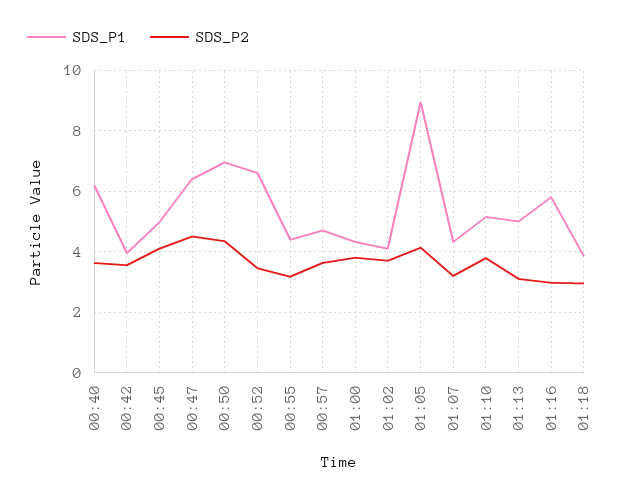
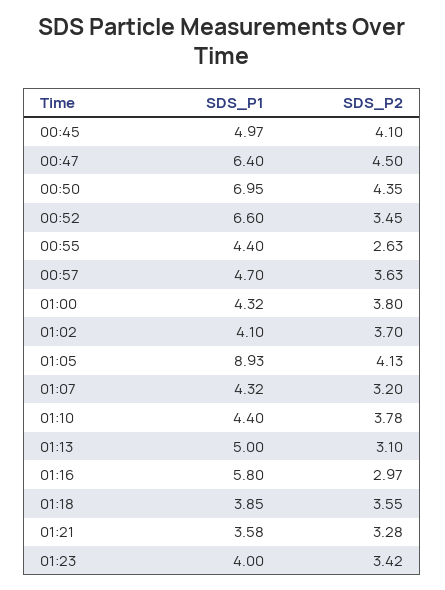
SDS_P1, 00:40: 6.2 -> none
SDS_P2, 00:40: 3.6 -> none
SDS_P1, 00:42: 4 -> none
SDS_P2, 00:42: 3.6 -> none
SDS_P2, 00:55: 3.2 -> 2.63
SDS_P1, 01:10: 5.2 -> 4.4
SDS_P2, 01:18: 3 -> 3.55
SDS_P1, 01:21: none -> 3.58
SDS_P2, 01:21: none -> 3.28
SDS_P1, 01:23: none -> 4
SDS_P2, 01:23: none -> 3.42

